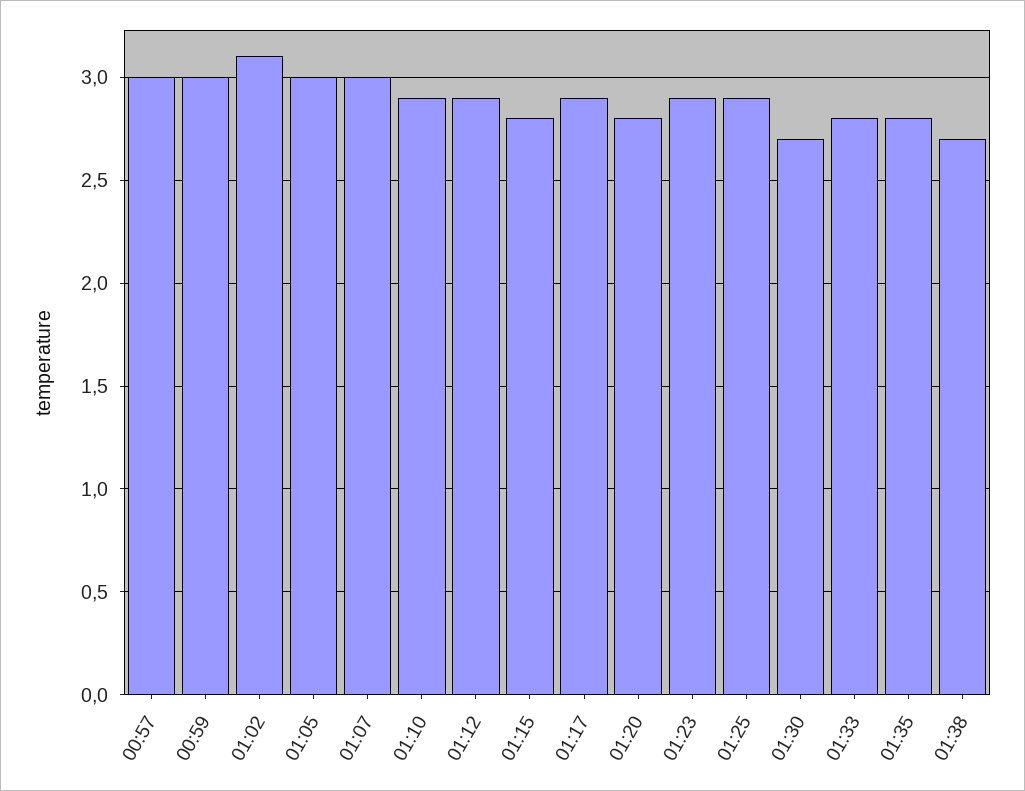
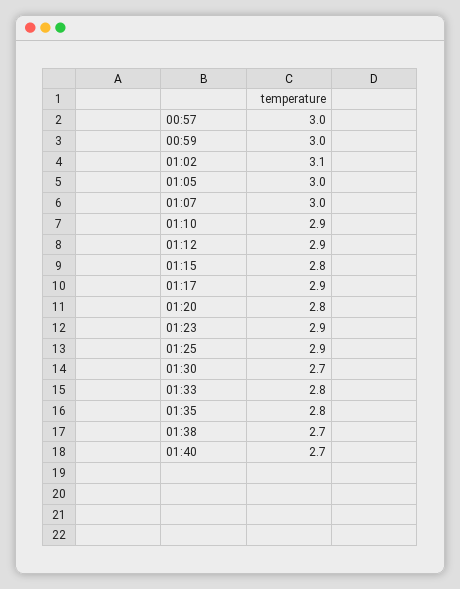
01:40: none -> 2.7

